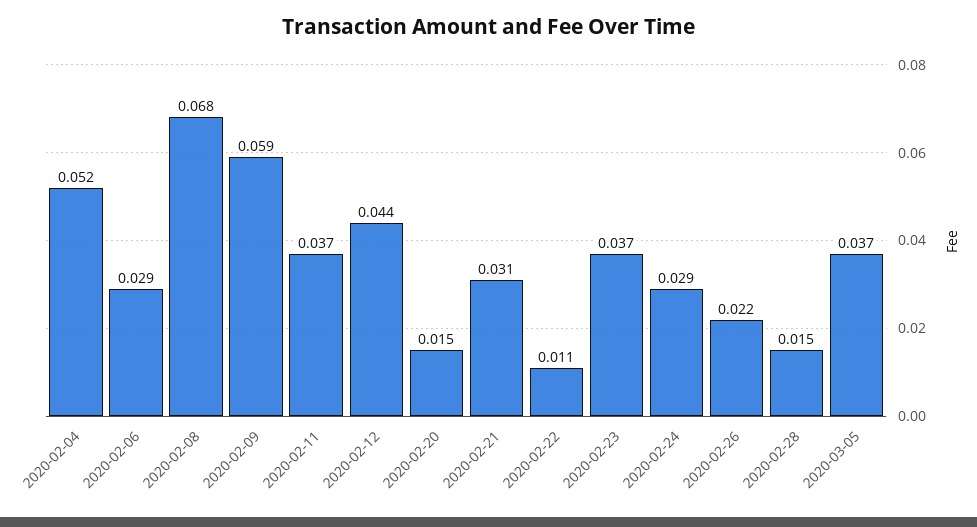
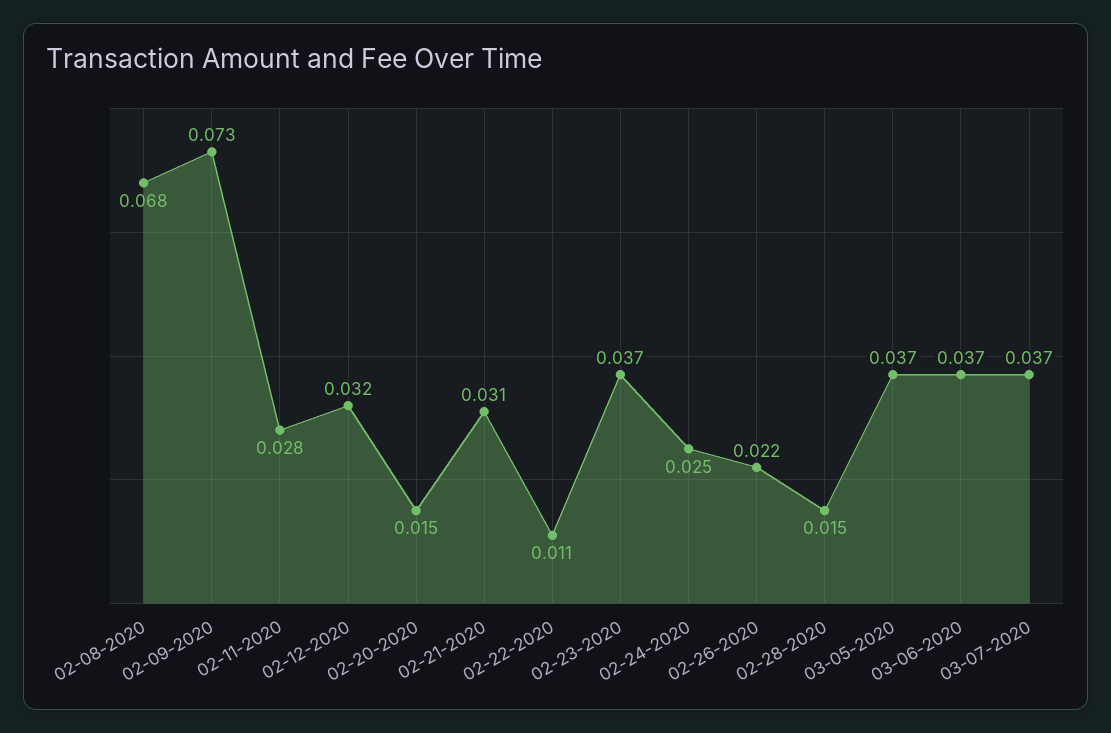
2020-02-04: 0.052 -> none
2020-02-06: 0.029 -> none
2020-02-09: 0.059 -> 0.073
2020-02-11: 0.037 -> 0.028
2020-02-12: 0.044 -> 0.032
2020-02-24: 0.029 -> 0.025
03-06-2020: none -> 0.037
03-07-2020: none -> 0.037

